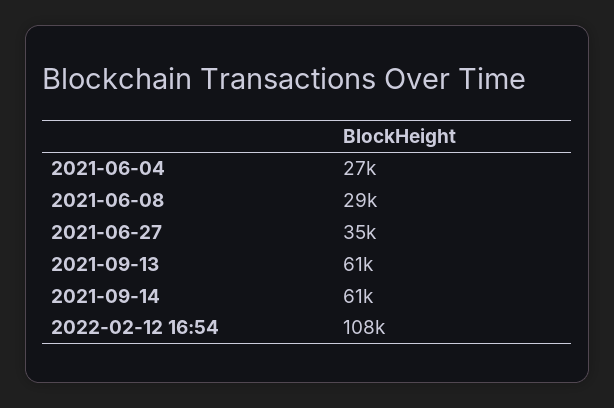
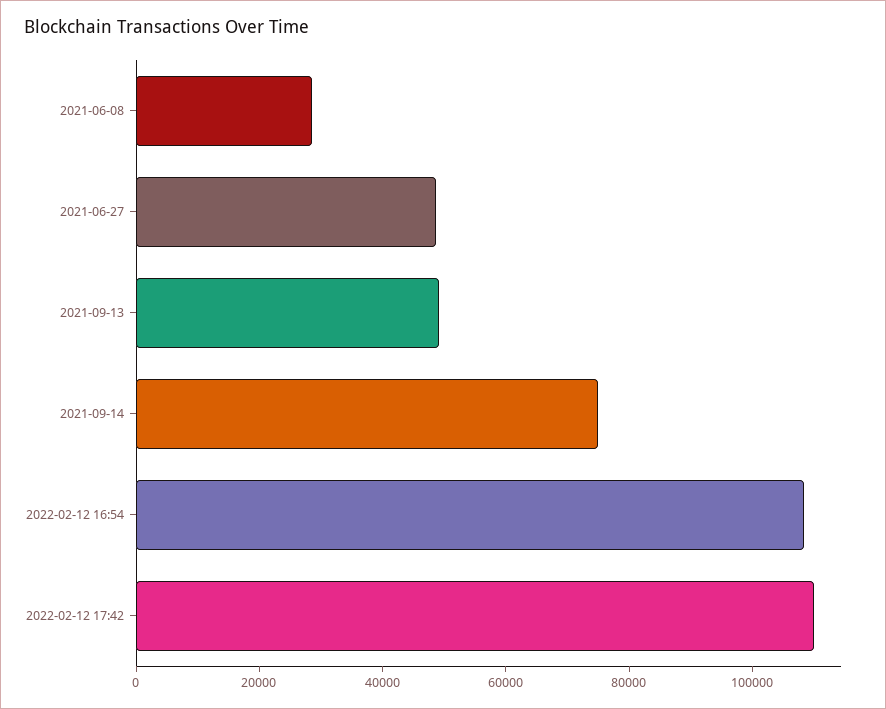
2021-06-04: 27000 -> none
2021-06-27: 35000 -> 50000
2021-09-13: 61000 -> 50000
2021-09-14: 61000 -> 75000
2022-02-12 17:42: none -> 110000

